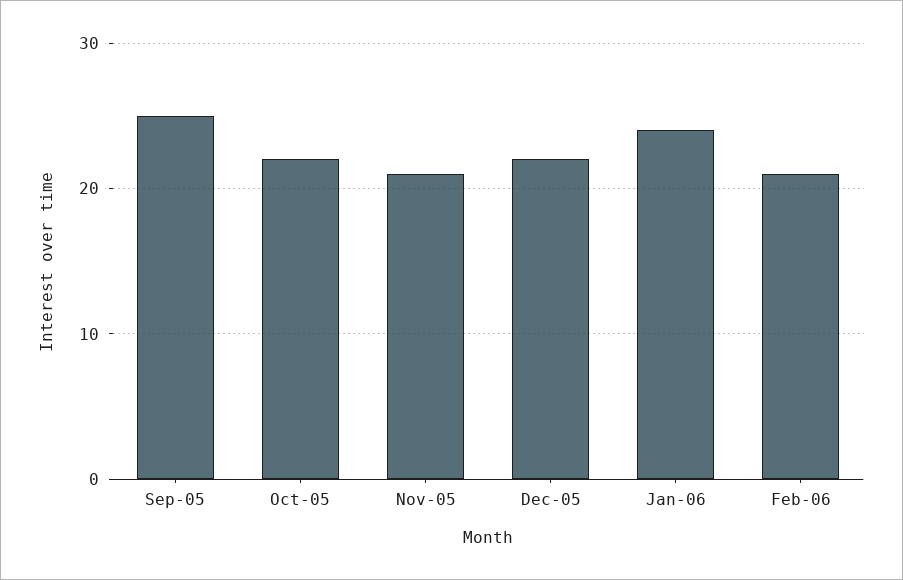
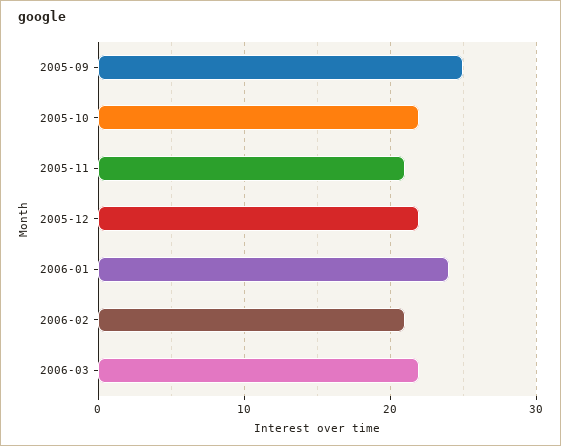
2006-03: none -> 22

